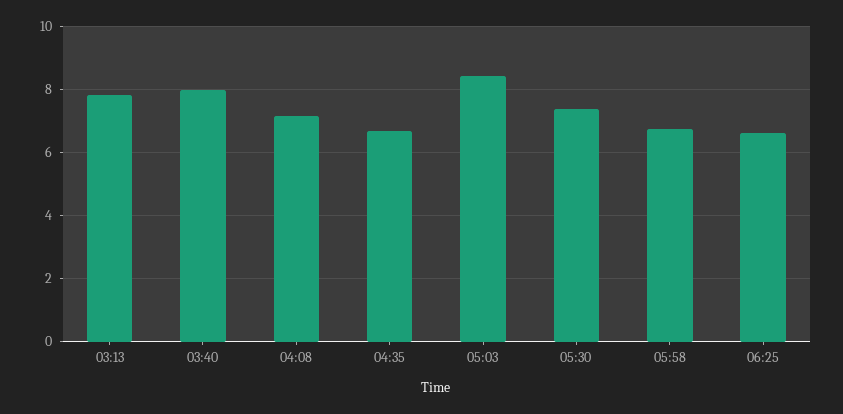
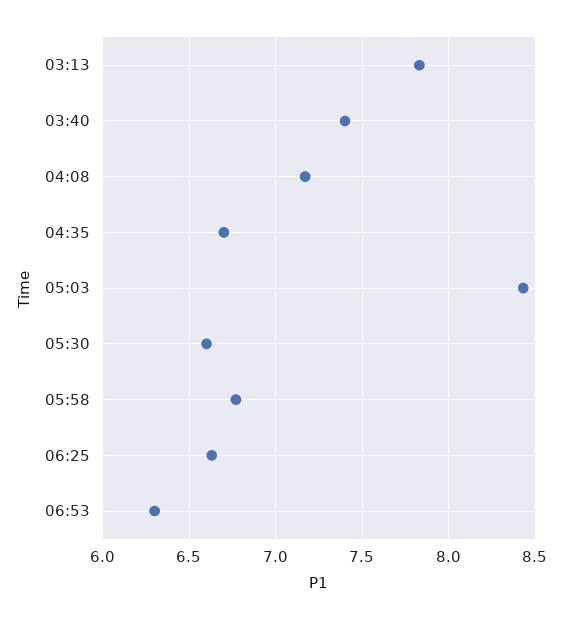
03:40: 8 -> 7.4
05:30: 7.4 -> 6.6
06:53: none -> 6.3

